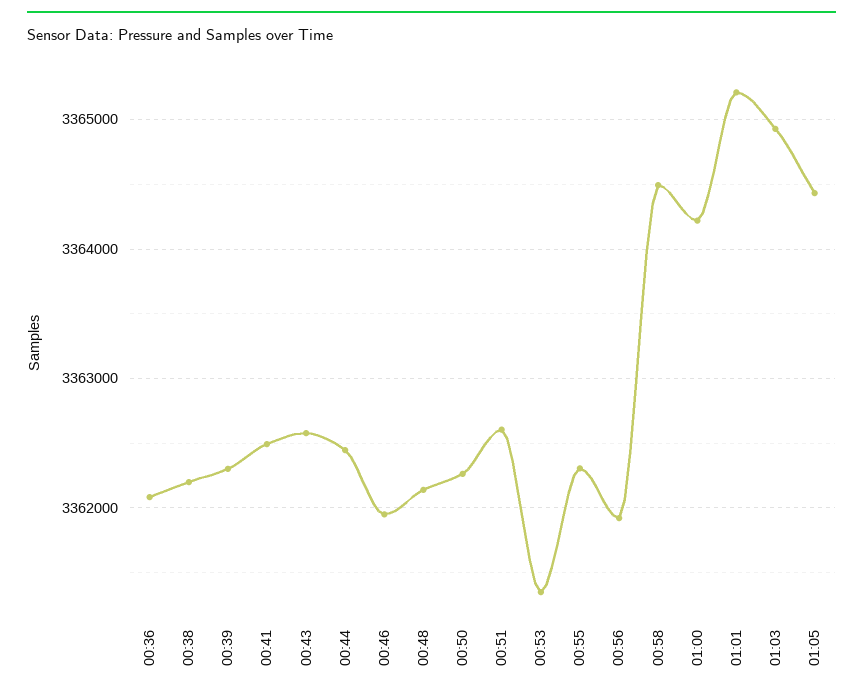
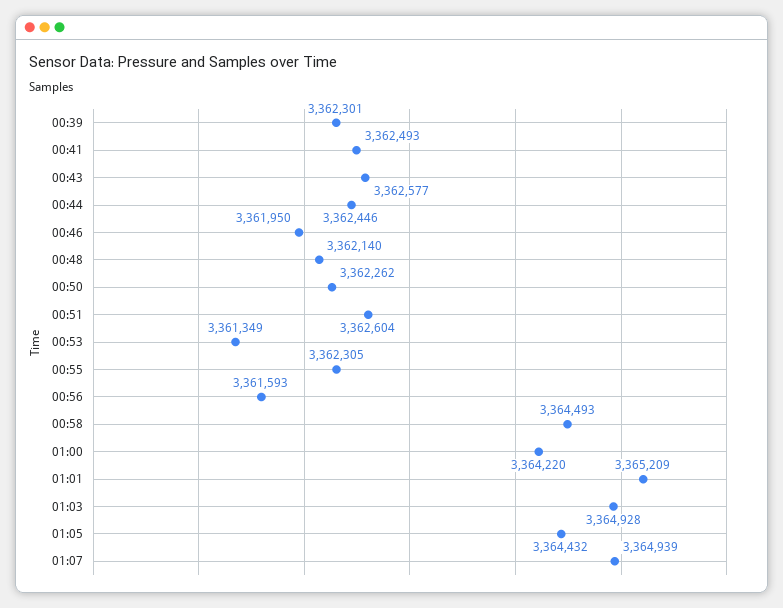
00:36: 3362100 -> none
00:38: 3362200 -> none
00:56: 3361900 -> 3361593
01:07: none -> 3364939

